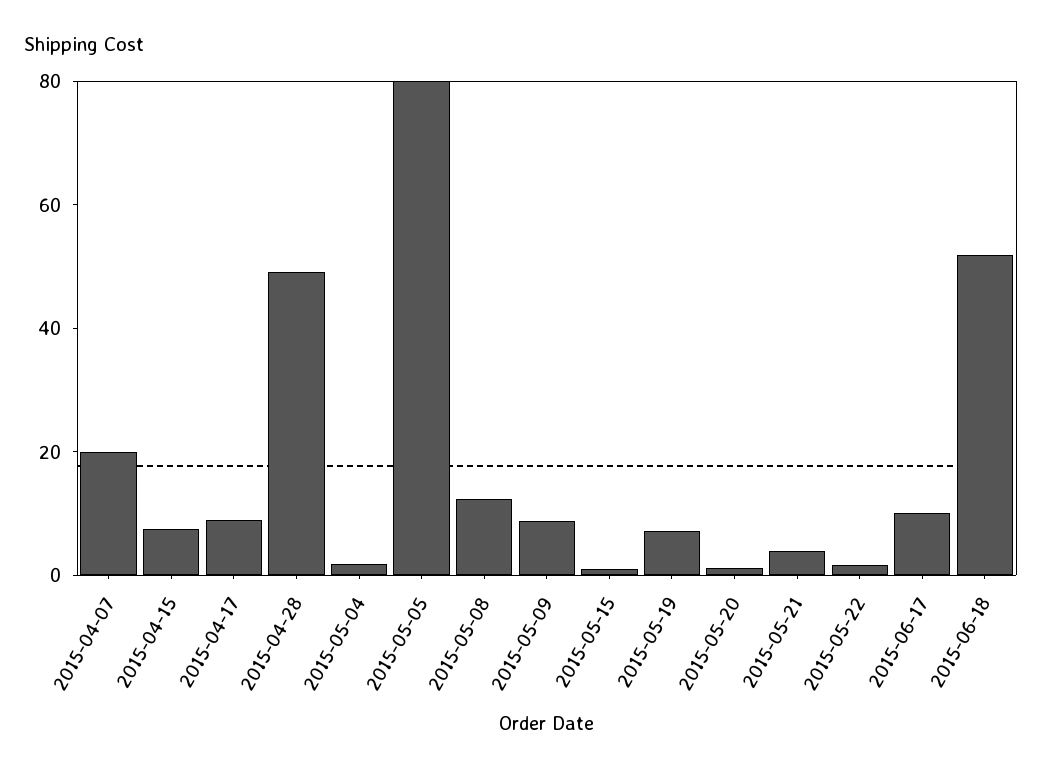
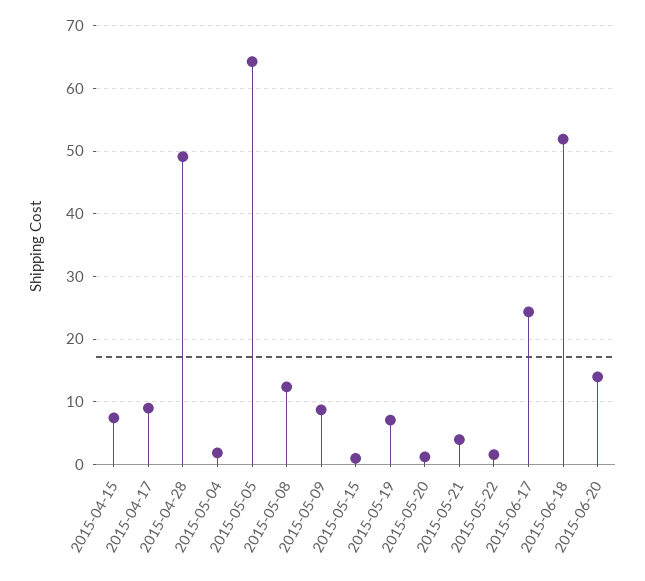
2015-04-07: 20 -> none
2015-05-05: 80 -> 64
2015-06-17: 10 -> 24
2015-06-20: none -> 14

